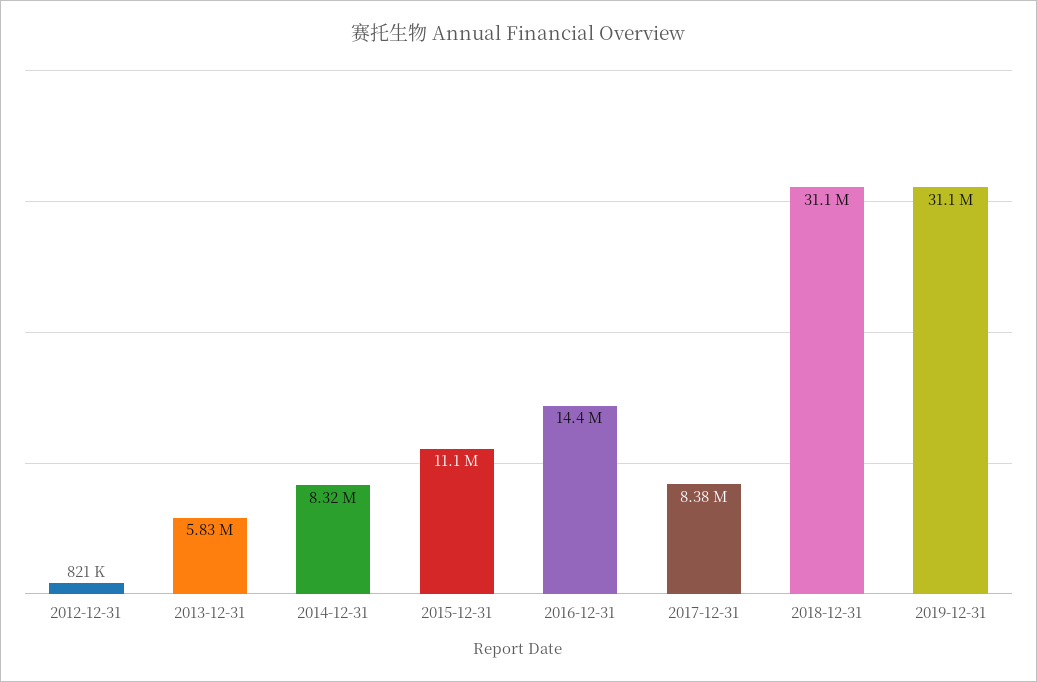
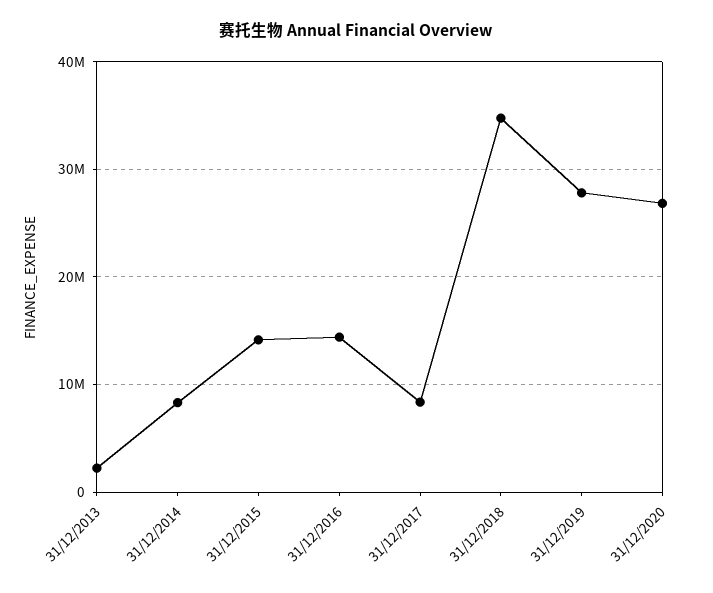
2012-12-31: 821000 -> none
2013-12-31: 5830000 -> 2000000
2015-12-31: 11100000 -> 14000000
2018-12-31: 31100000 -> 35000000
2019-12-31: 31100000 -> 28000000
31/12/2020: none -> 27000000

